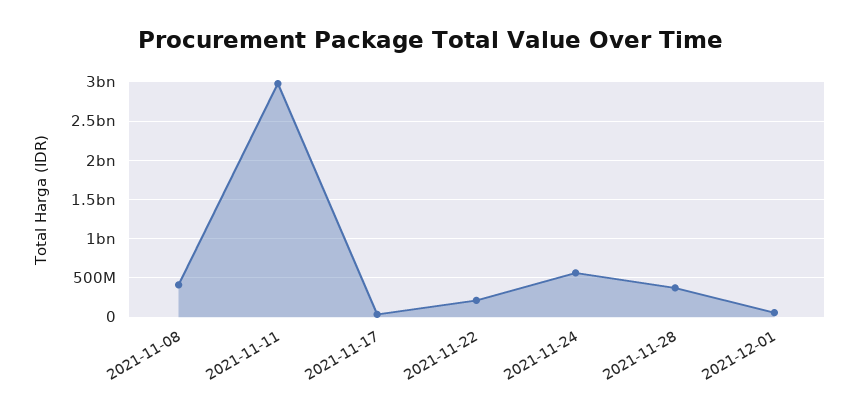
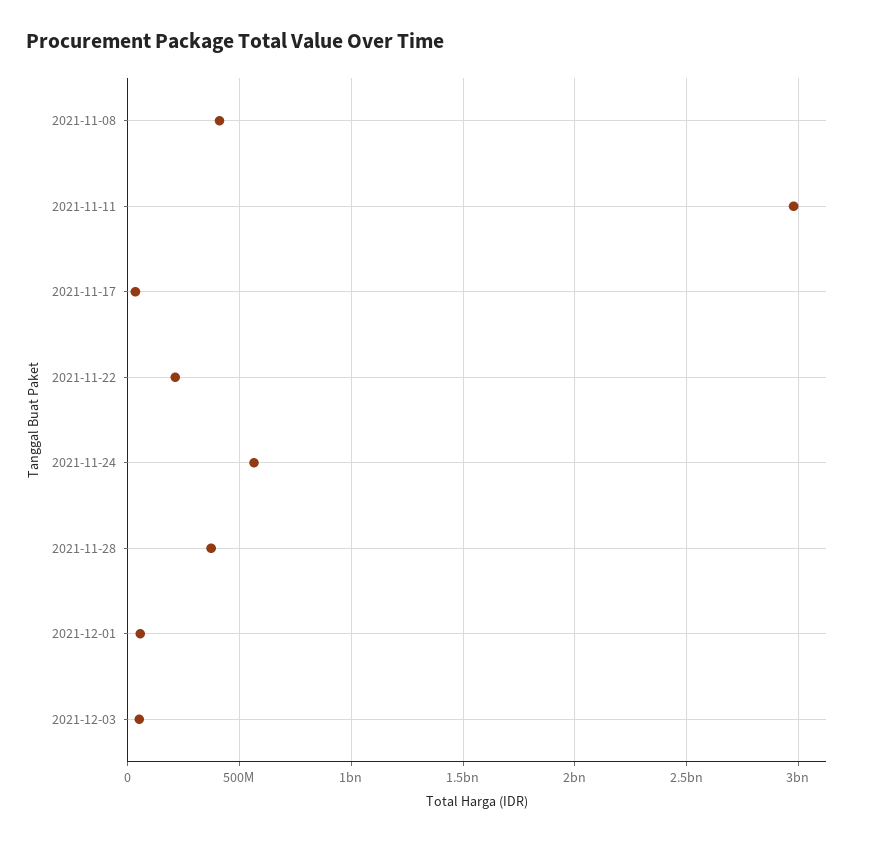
2021-12-03: none -> 50000000

